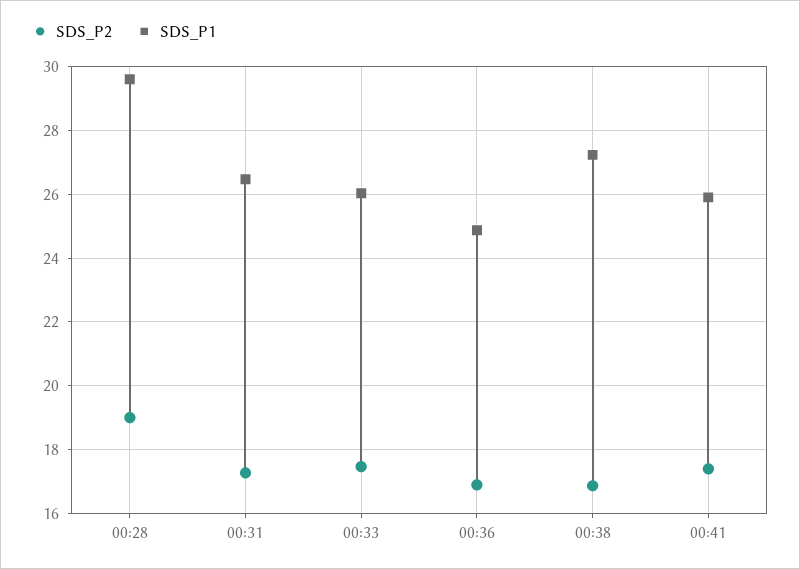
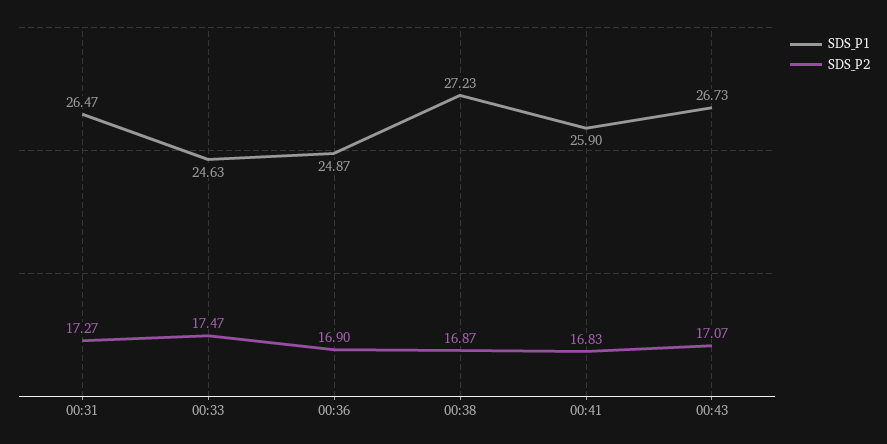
SDS_P2, 00:28: 19 -> none
SDS_P1, 00:28: 29.6 -> none
SDS_P1, 00:33: 26 -> 24.63
SDS_P2, 00:41: 17.4 -> 16.83
SDS_P1, 00:43: none -> 26.73
SDS_P2, 00:43: none -> 17.07

